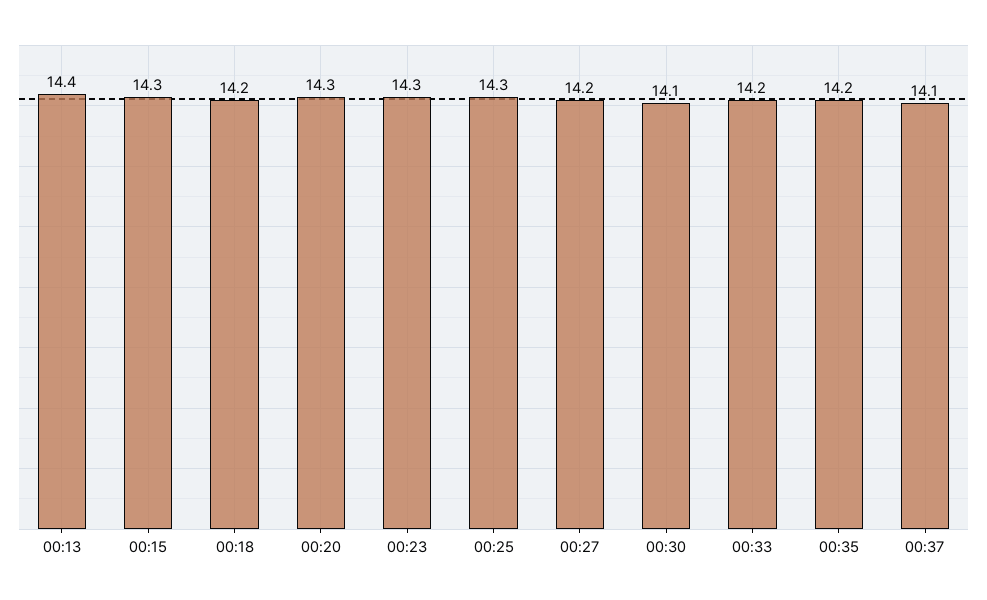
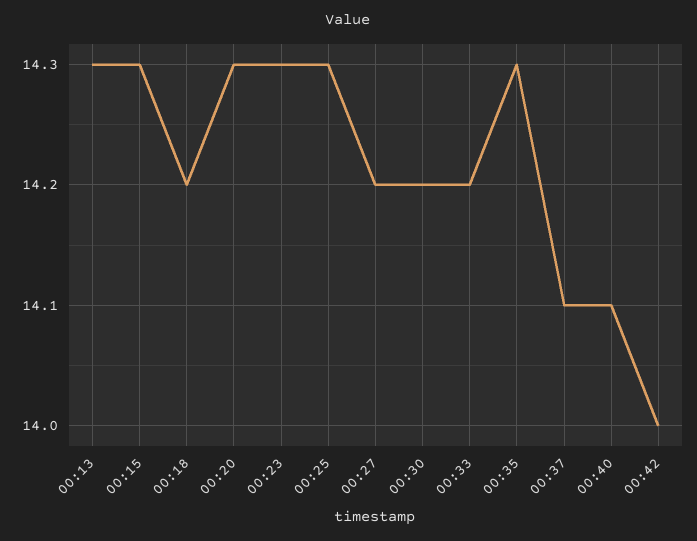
00:13: 14.4 -> 14.3
00:30: 14.1 -> 14.2
00:35: 14.2 -> 14.3
00:40: none -> 14.1
00:42: none -> 14

